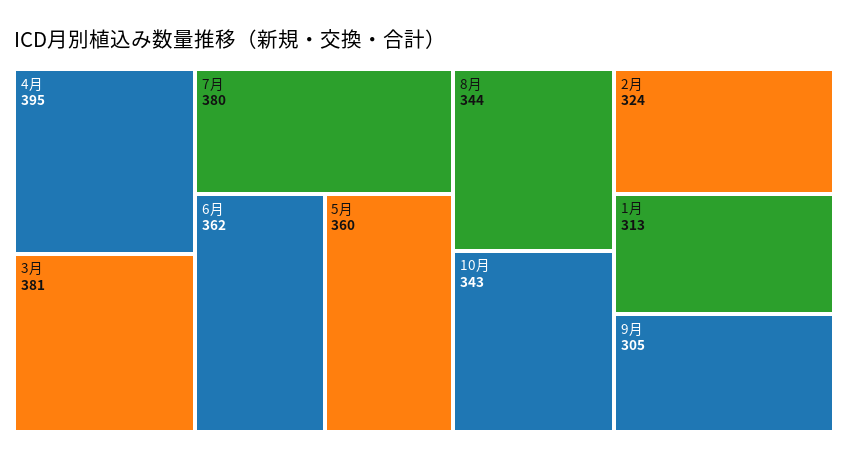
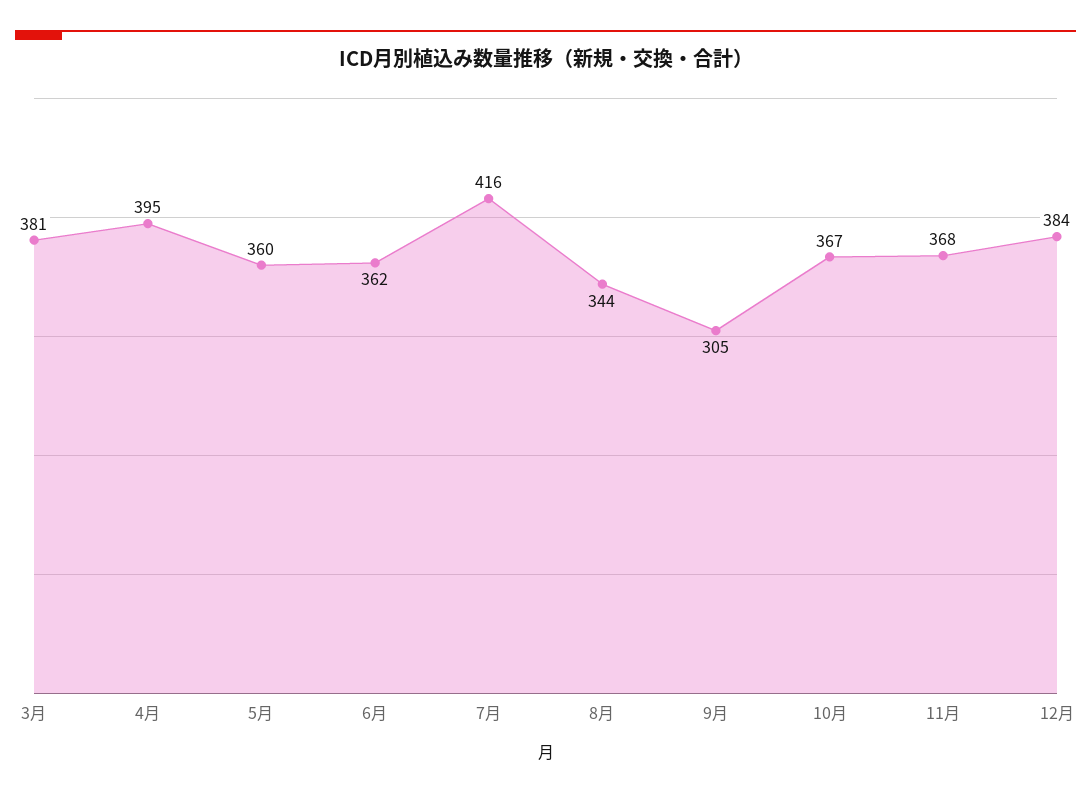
7月: 380 -> 416
10月: 343 -> 367
2月: 324 -> none
1月: 313 -> none
11月: none -> 368
12月: none -> 384

